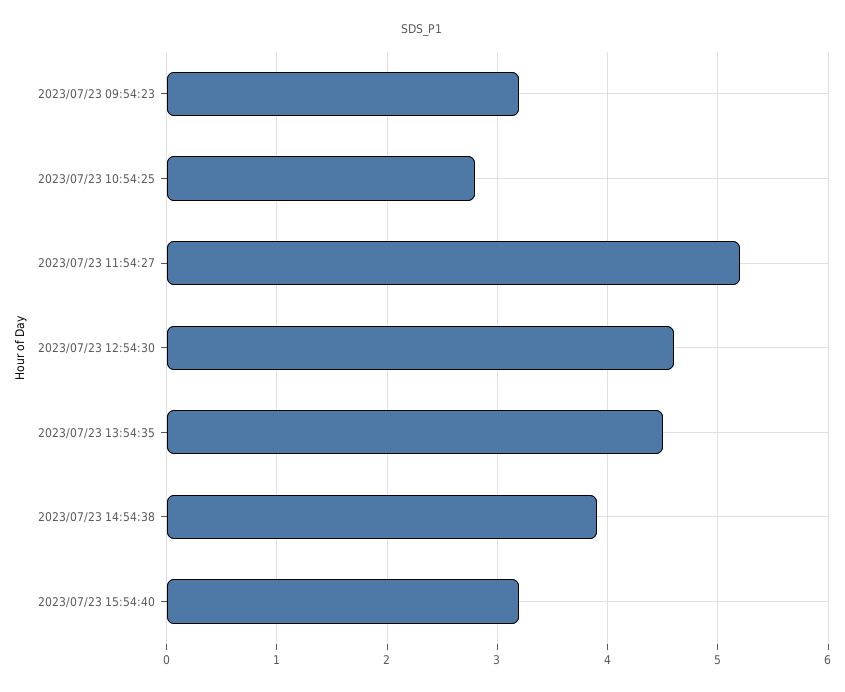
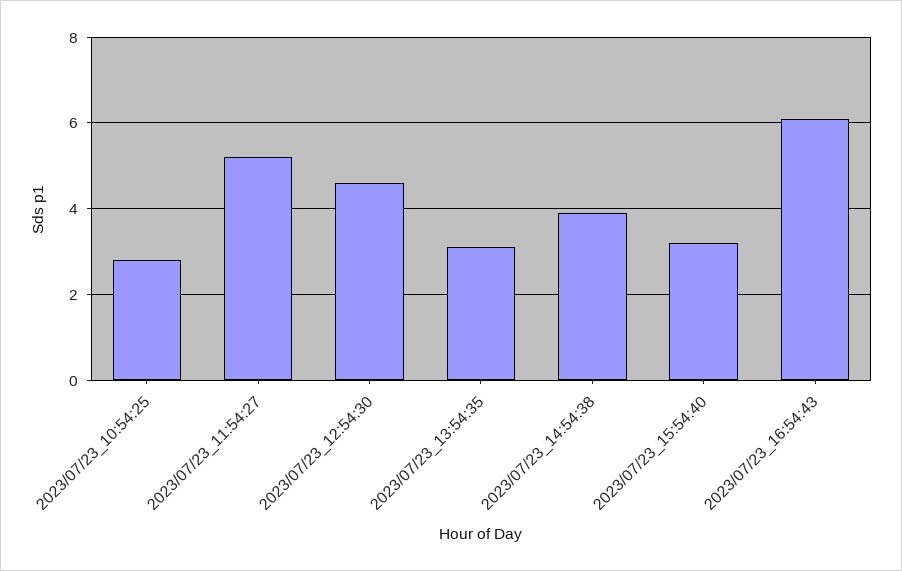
2023/07/23 09:54:23: 3.2 -> none
2023/07/23 13:54:35: 4.5 -> 3
2023/07/23_16:54:43: none -> 6

